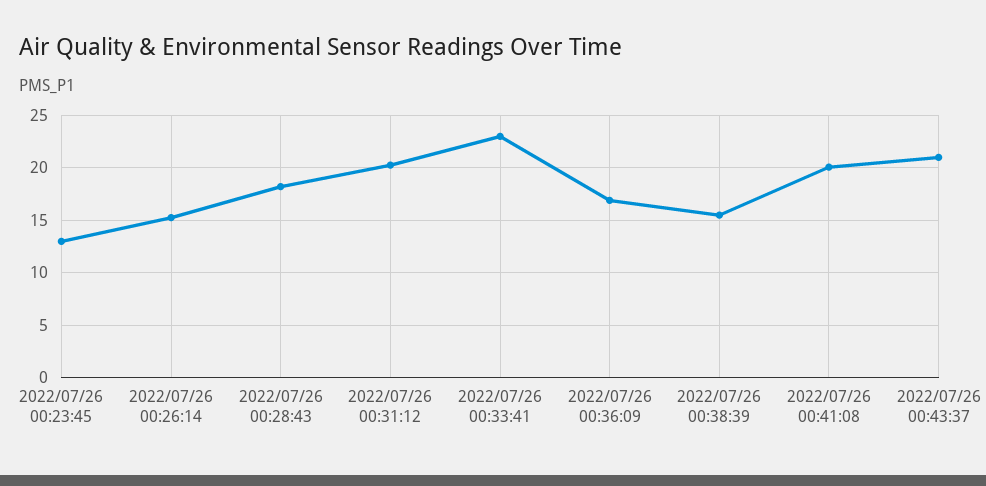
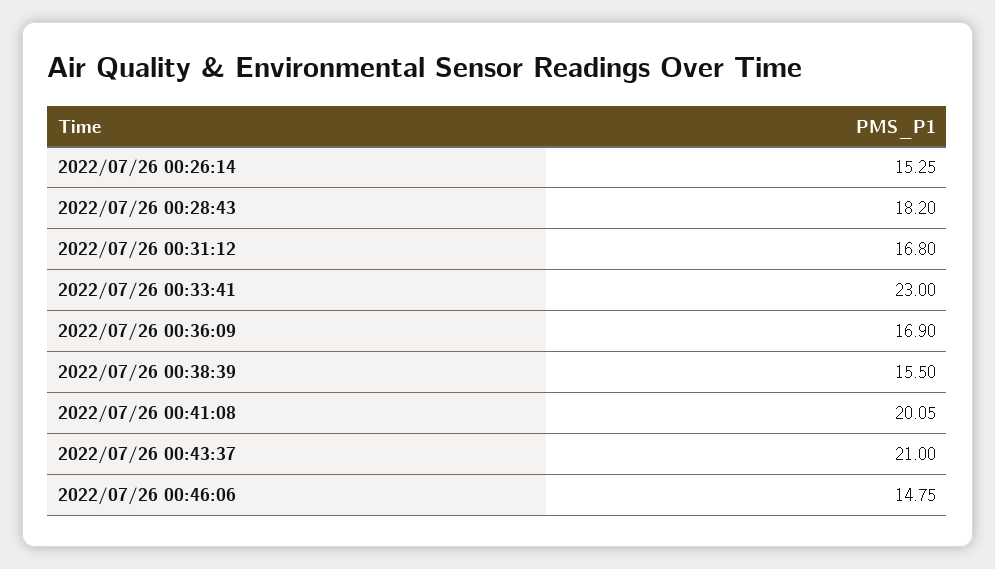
2022/07/26 00:23:45: 13 -> none
2022/07/26 00:31:12: 20 -> 16.8
2022/07/26 00:46:06: none -> 14.75

